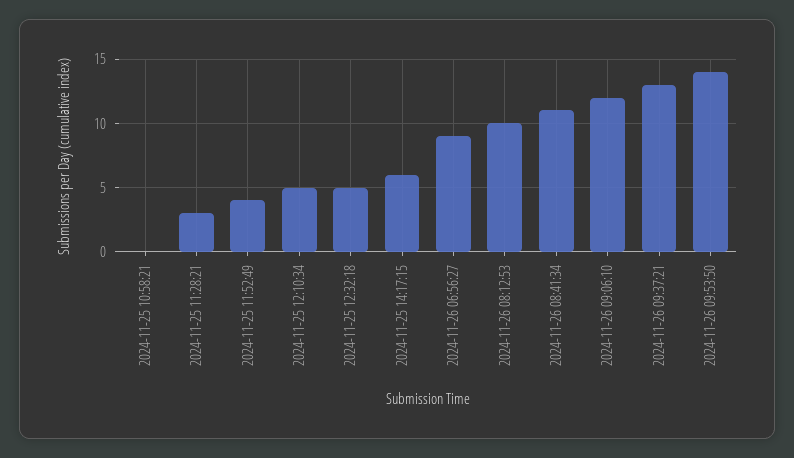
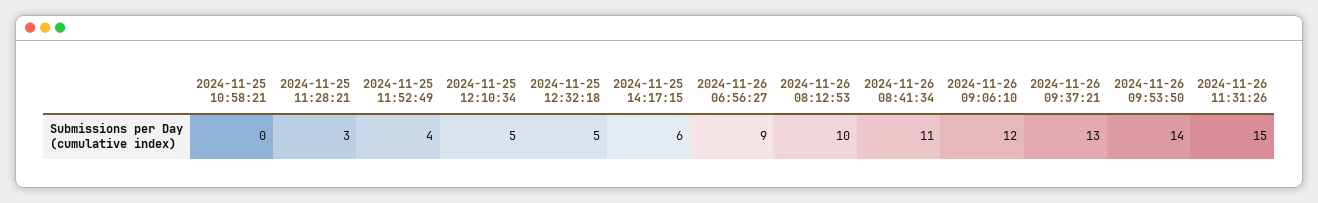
2024-11-26 11:31:26: none -> 15

